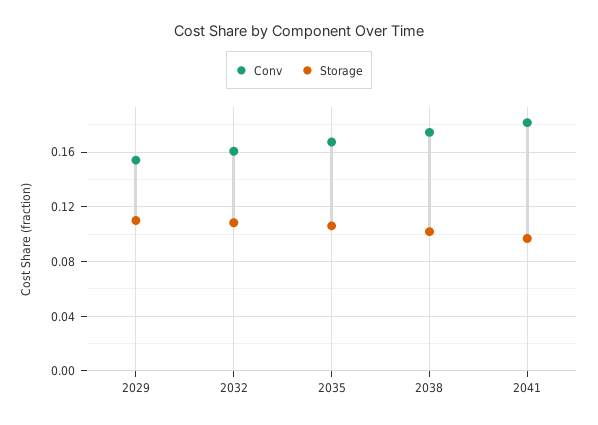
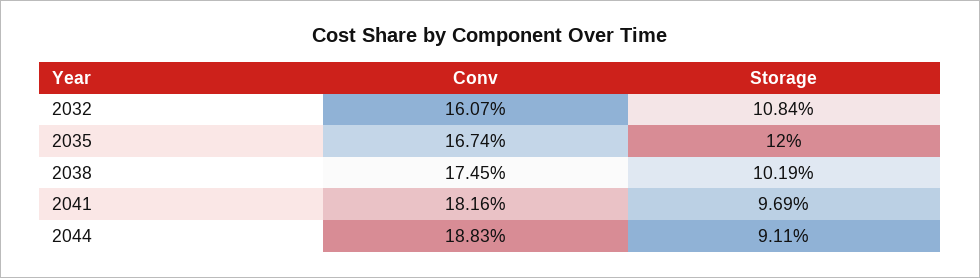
Conv, 2029: 0.155 -> none
Storage, 2029: 0.11 -> none
Storage, 2035: 0.105 -> 0.12
Conv, 2044: none -> 0.1883
Storage, 2044: none -> 0.0911

